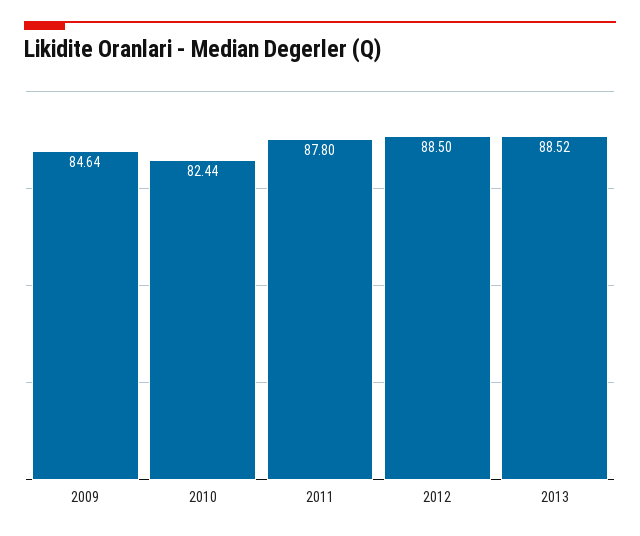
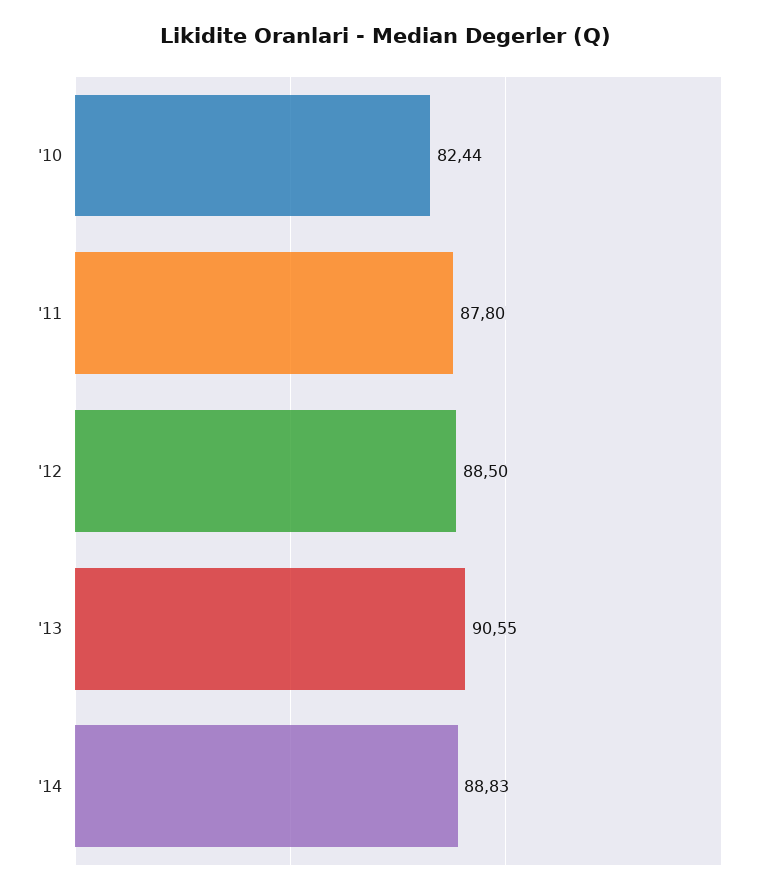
2009: 84.64 -> none
2013: 88.52 -> 90.55
'14: none -> 88.83

